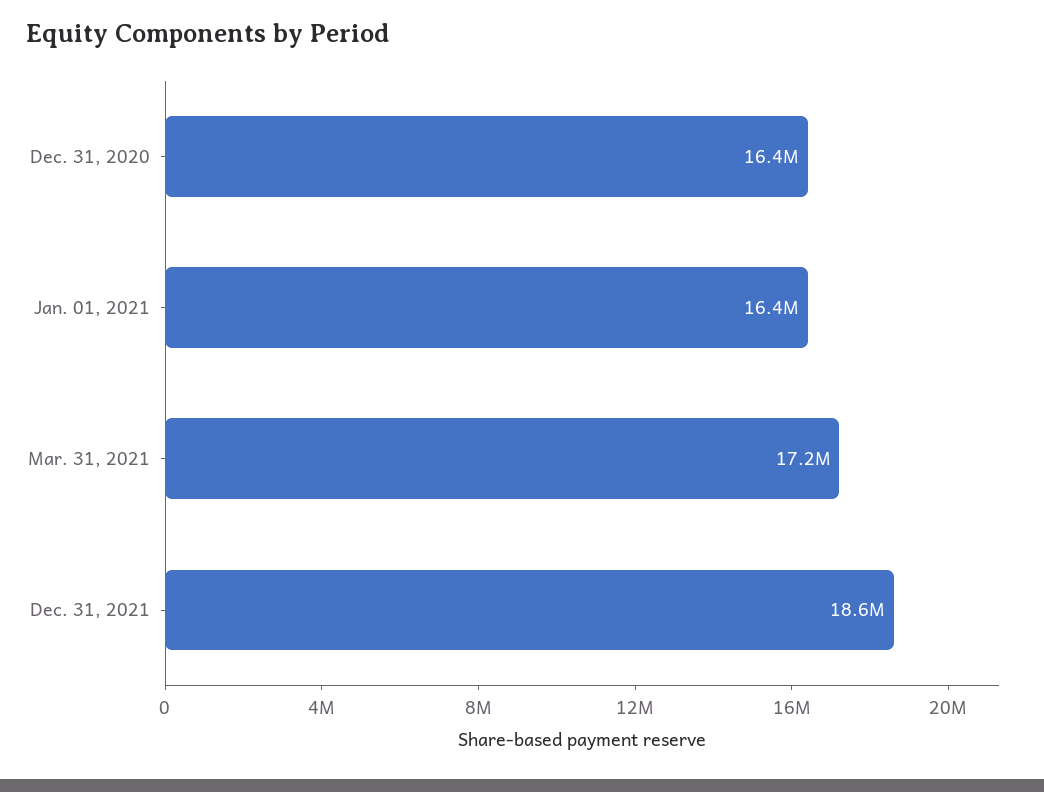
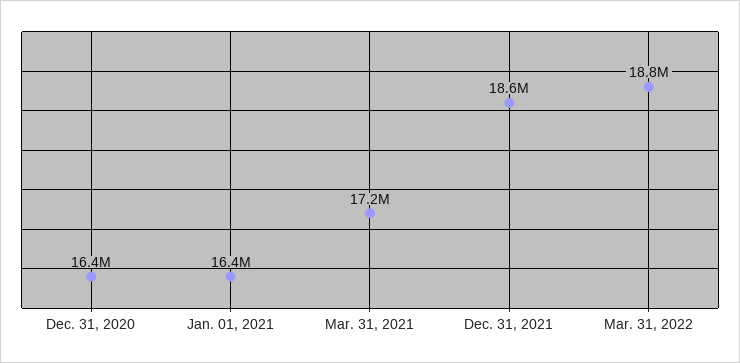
Mar. 31, 2022: none -> 18800000

